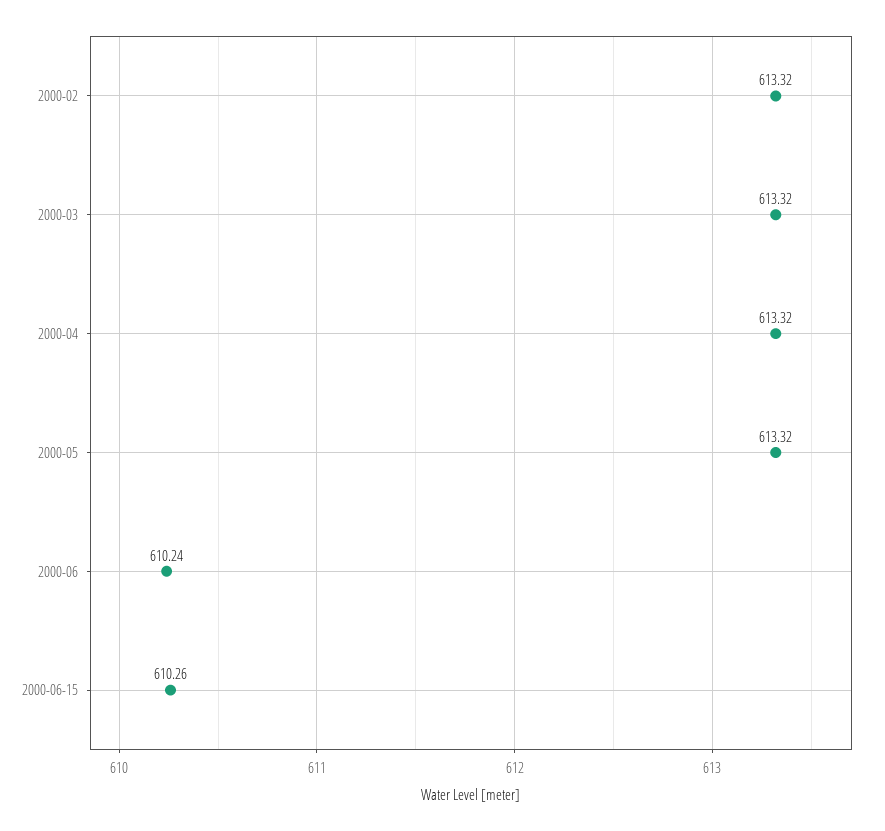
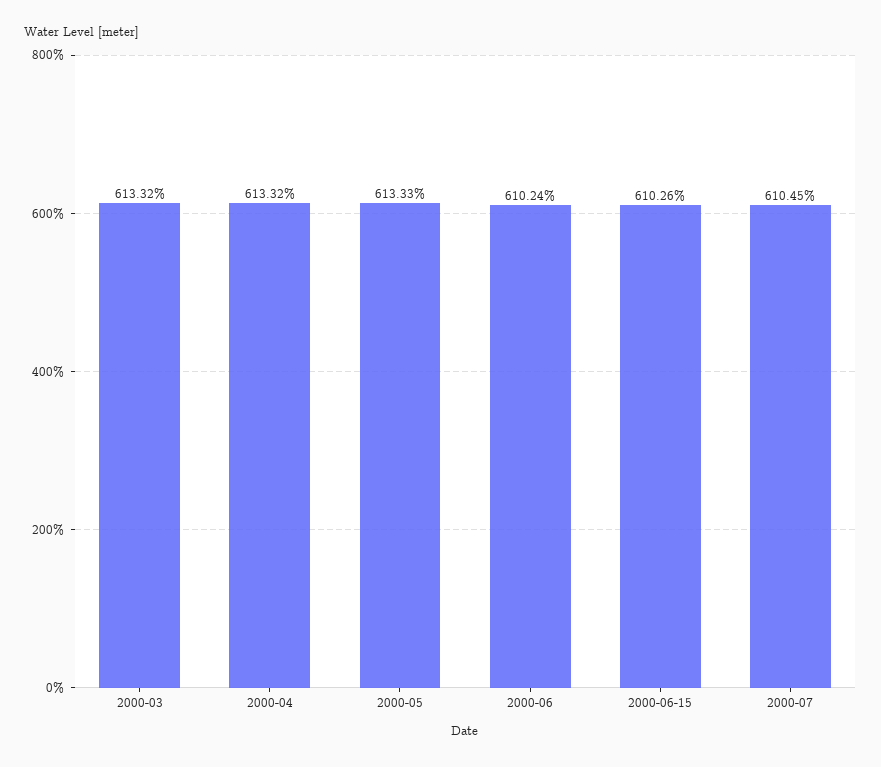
2000-02: 613.32 -> none
2000-05: 613.32 -> 613.33
2000-07: none -> 610.45

